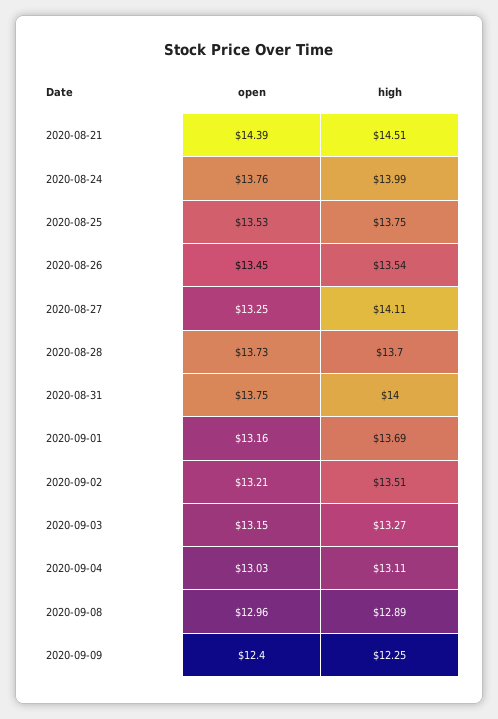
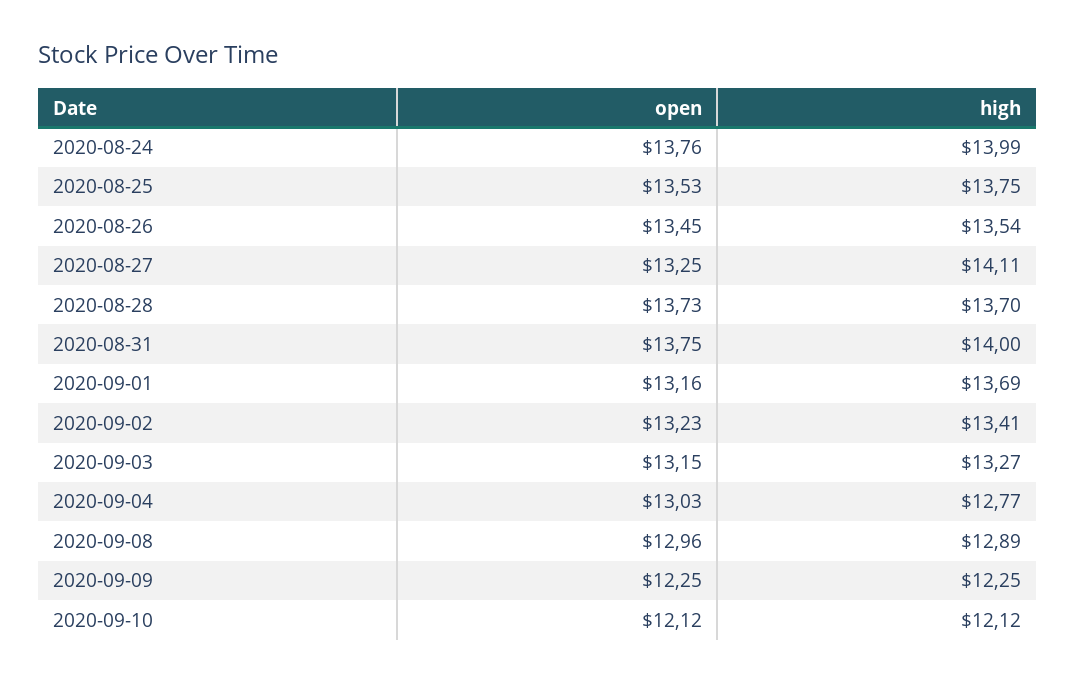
open, 2020-08-21: 14.39 -> none
high, 2020-08-21: 14.51 -> none
open, 2020-09-02: 13.21 -> 13.23
high, 2020-09-02: 13.51 -> 13.41
high, 2020-09-04: 13.11 -> 12.77
open, 2020-09-09: 12.4 -> 12.25
open, 2020-09-10: none -> 12.12
high, 2020-09-10: none -> 12.12

